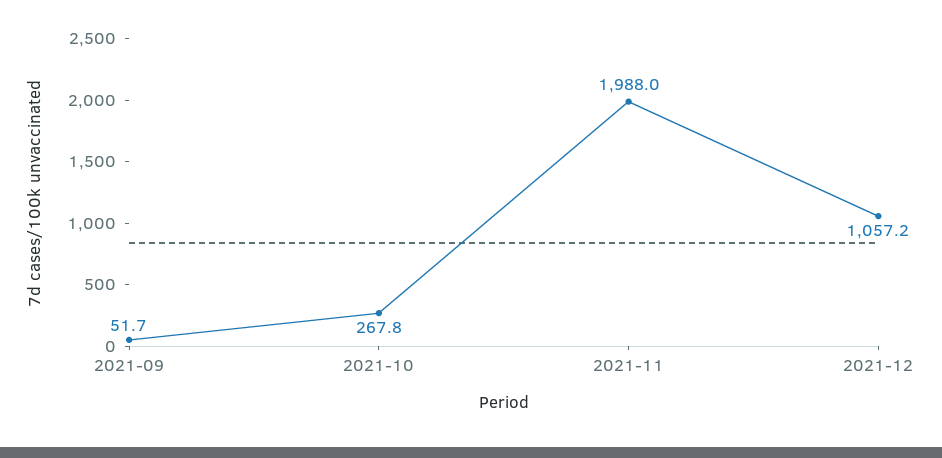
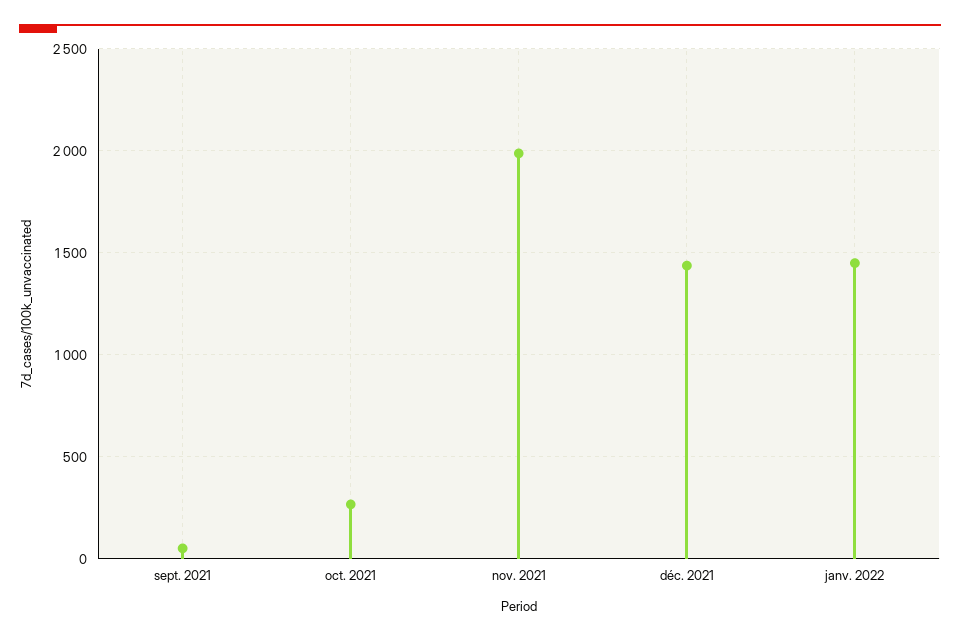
2021-12: 1057.2 -> 1450
janv. 2022: none -> 1450

